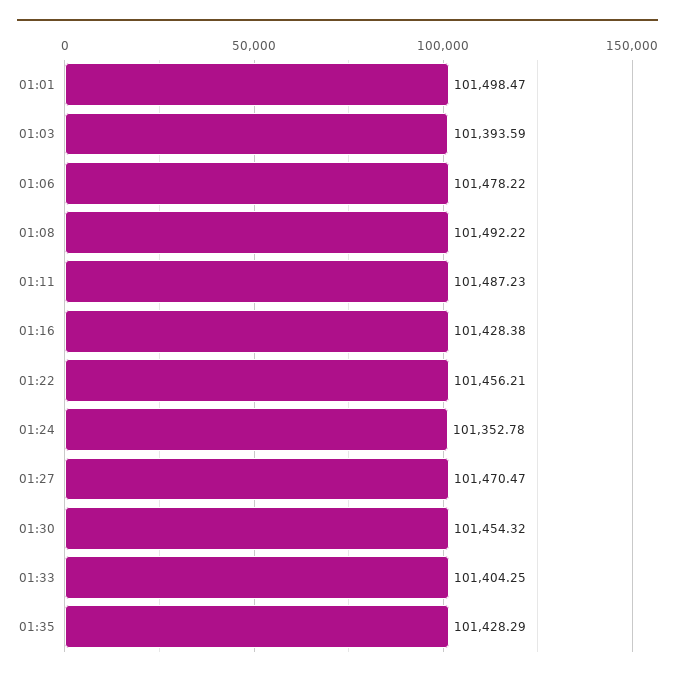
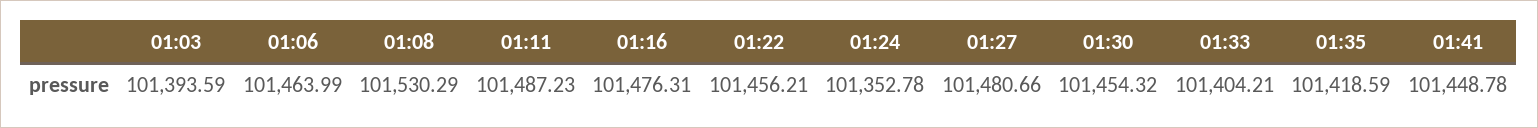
01:01: 101498.47 -> none
01:06: 101478.22 -> 101463.99
01:08: 101492.22 -> 101530.29
01:16: 101428.38 -> 101476.31
01:27: 101470.47 -> 101480.66
01:33: 101404.25 -> 101404.21
01:35: 101428.29 -> 101418.59
01:41: none -> 101448.78

